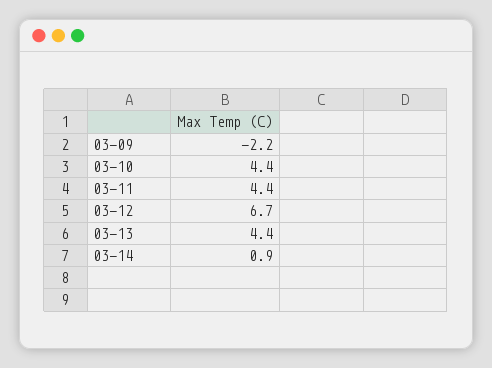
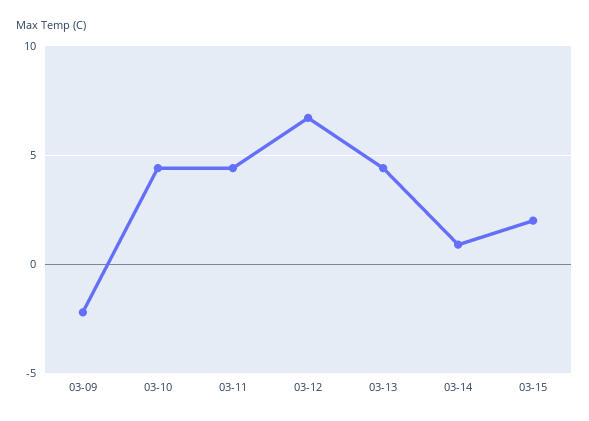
03-15: none -> 2

